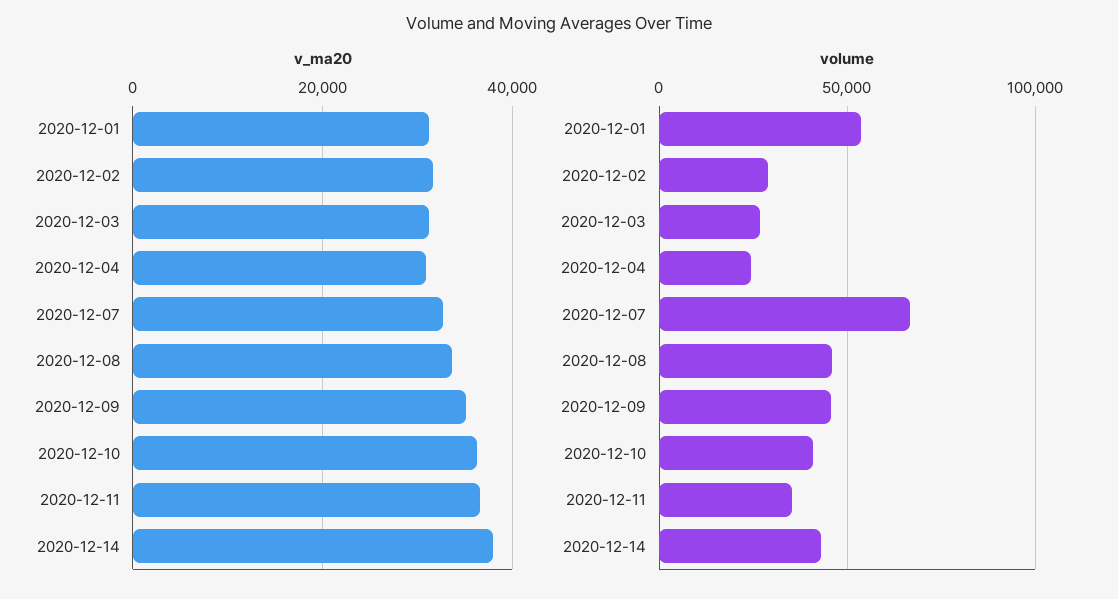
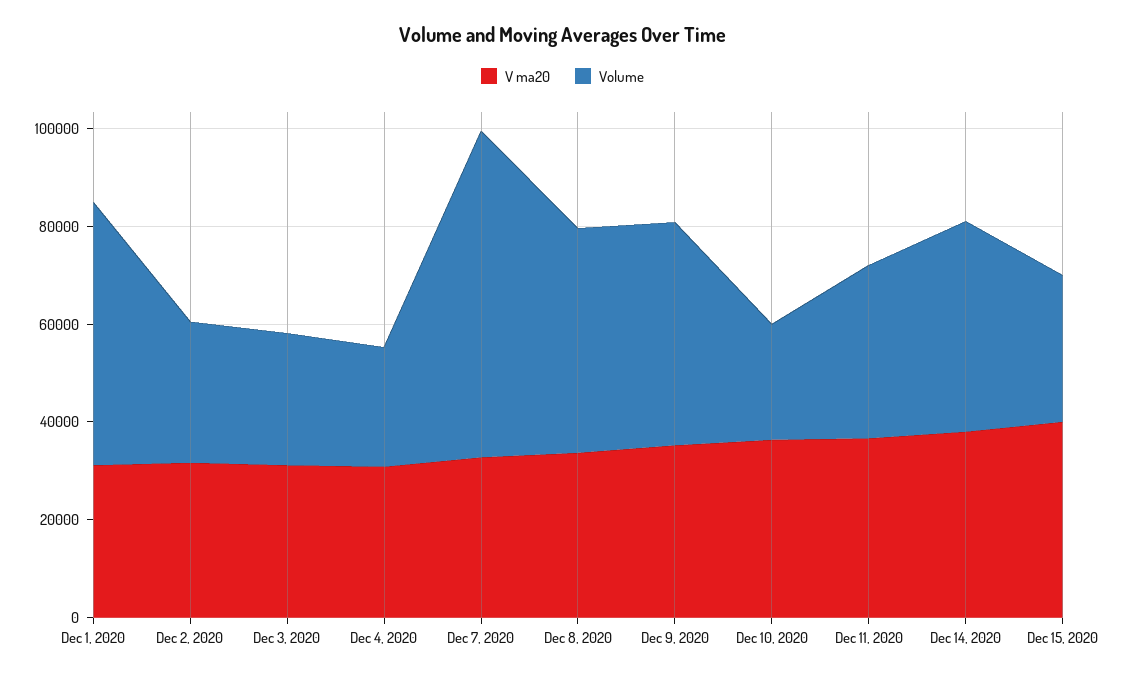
volume, 2020-12-10: 40000 -> 25000
v_ma20, Dec 15, 2020: none -> 40000
volume, Dec 15, 2020: none -> 30000

